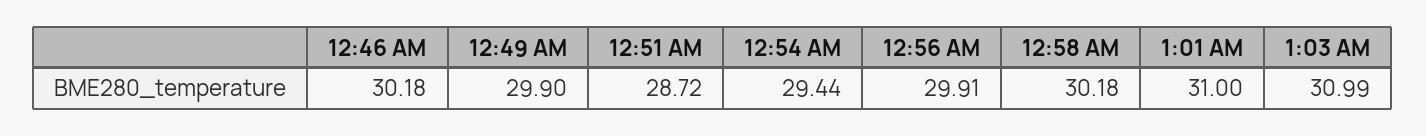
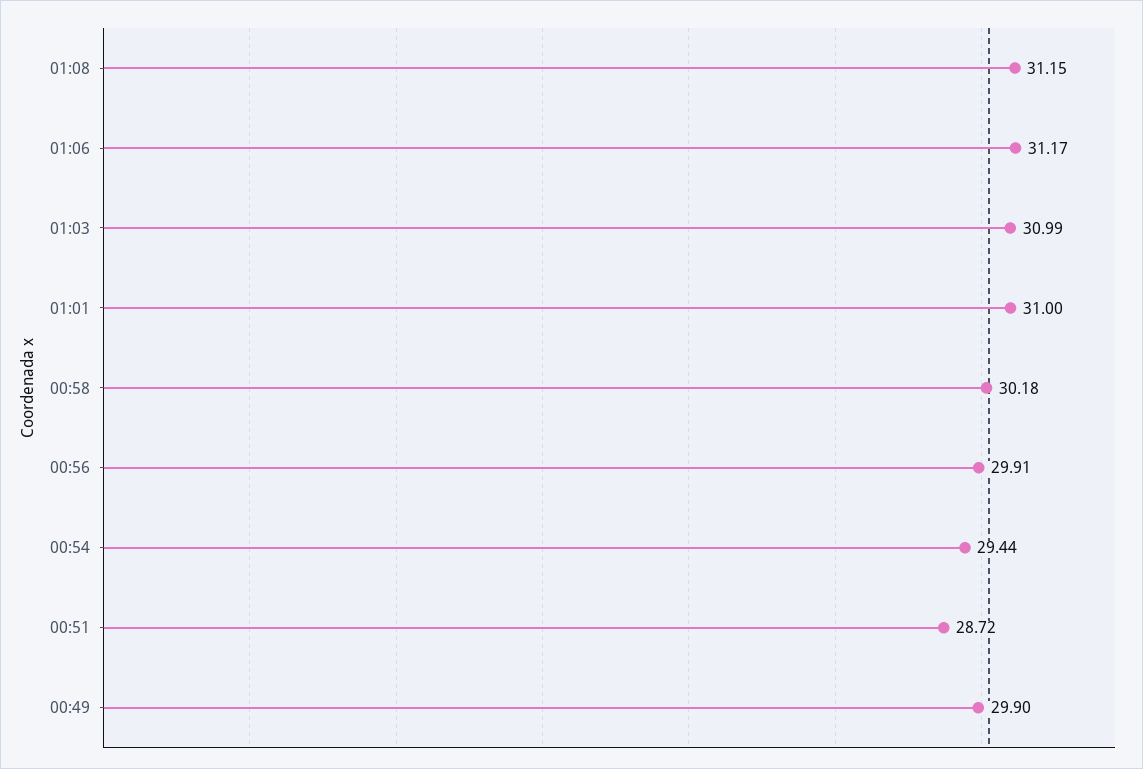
12:46 AM: 30.18 -> none
01:08: none -> 31.15
01:06: none -> 31.17

